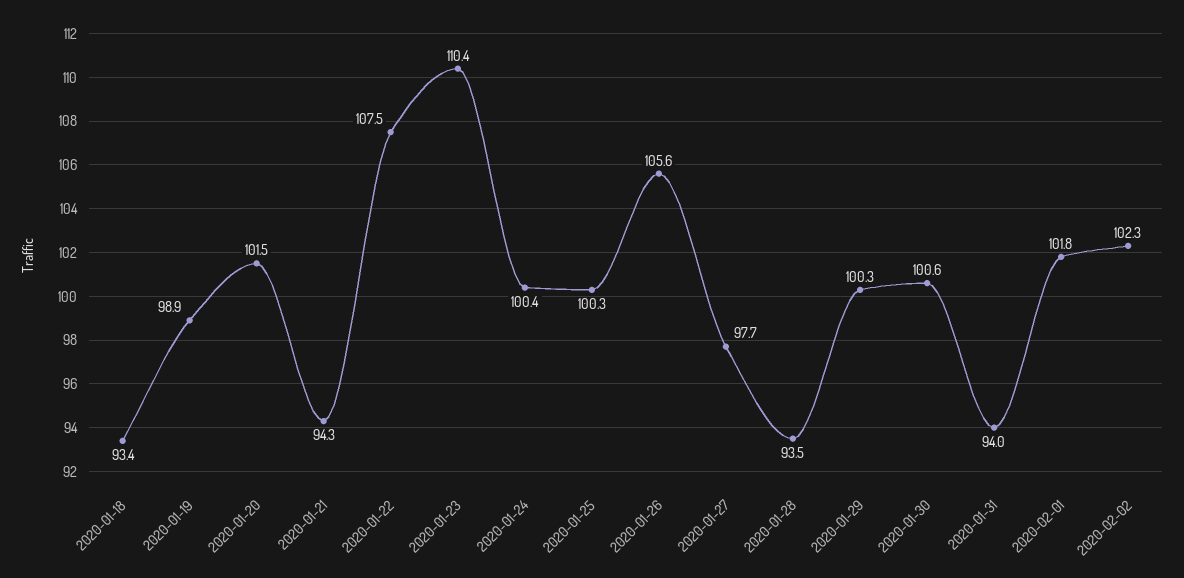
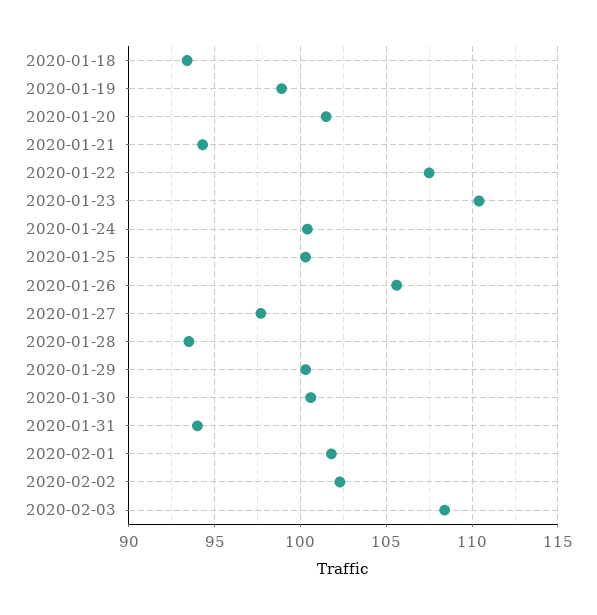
2020-02-03: none -> 108.5

